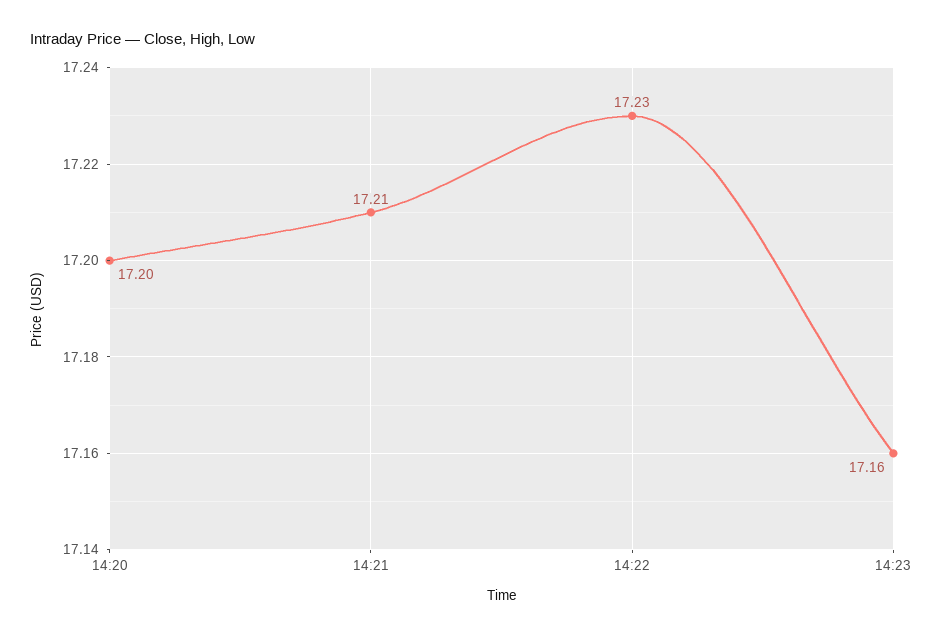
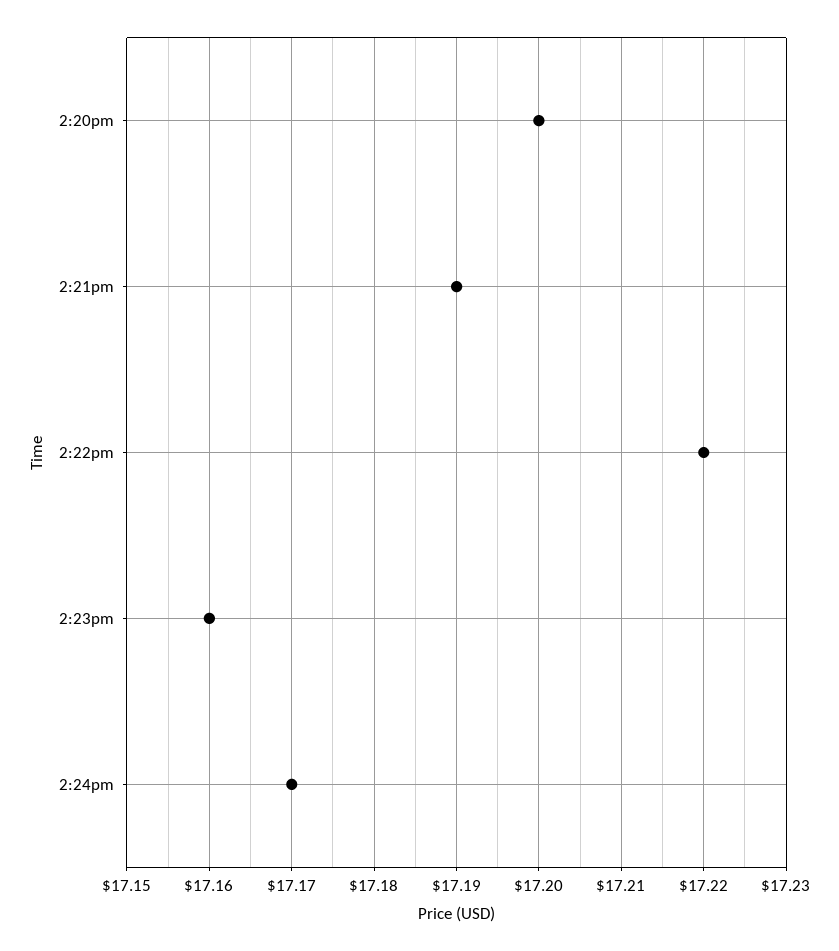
14:21: 17.21 -> 17.19
14:22: 17.23 -> 17.22
2:24pm: none -> 17.17

